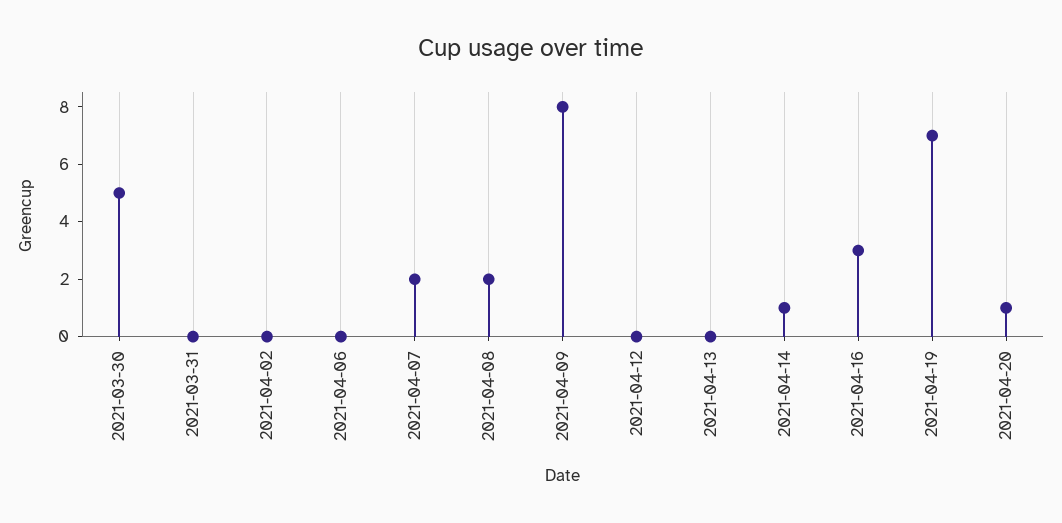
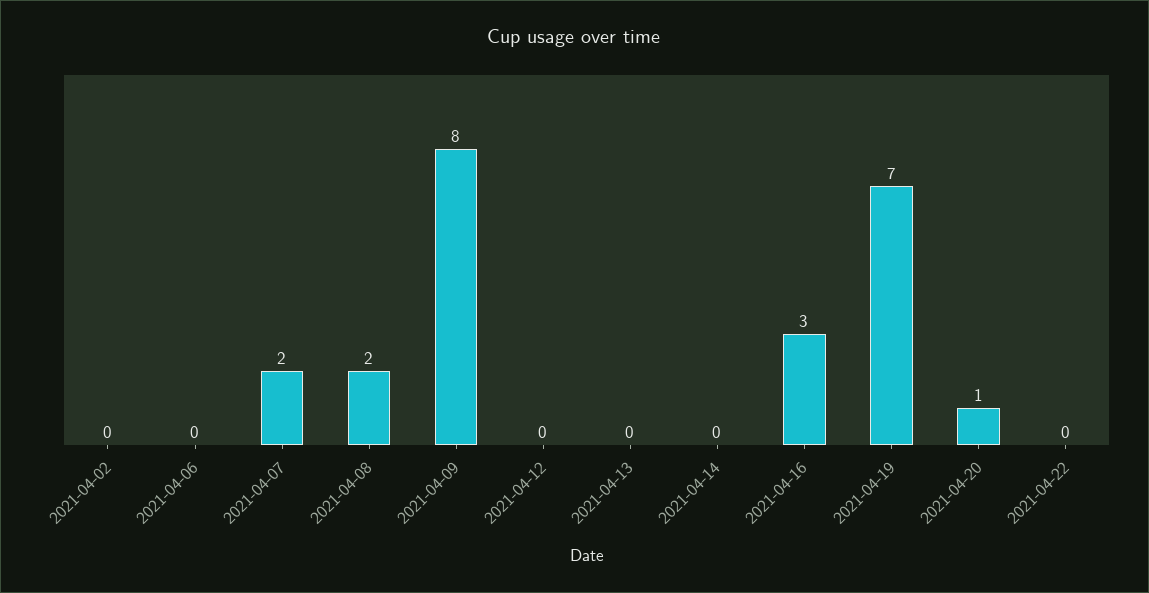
2021-03-30: 5 -> none
2021-03-31: 0 -> none
2021-04-14: 1 -> 0
2021-04-22: none -> 0

